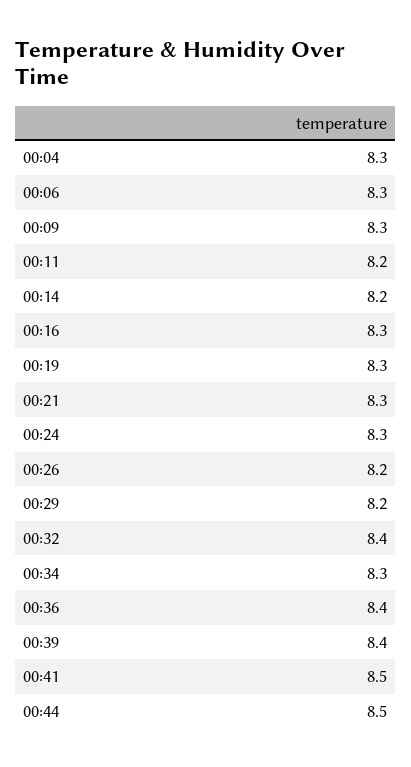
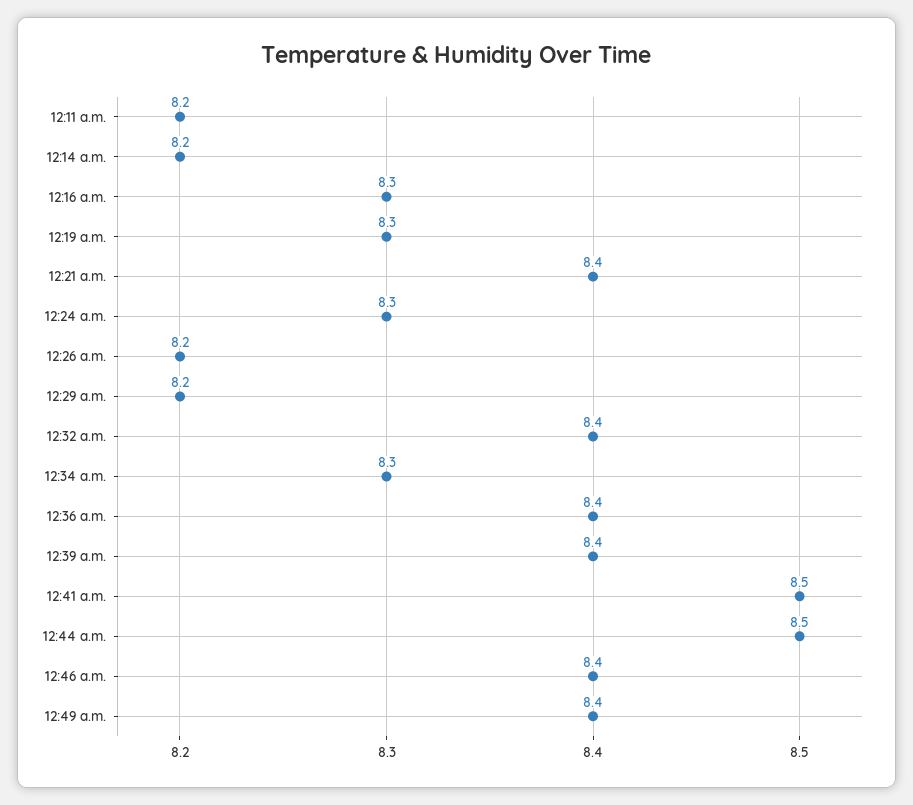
00:04: 8.3 -> none
00:06: 8.3 -> none
00:09: 8.3 -> none
00:21: 8.3 -> 8.4
12:46 a.m.: none -> 8.4
12:49 a.m.: none -> 8.4

